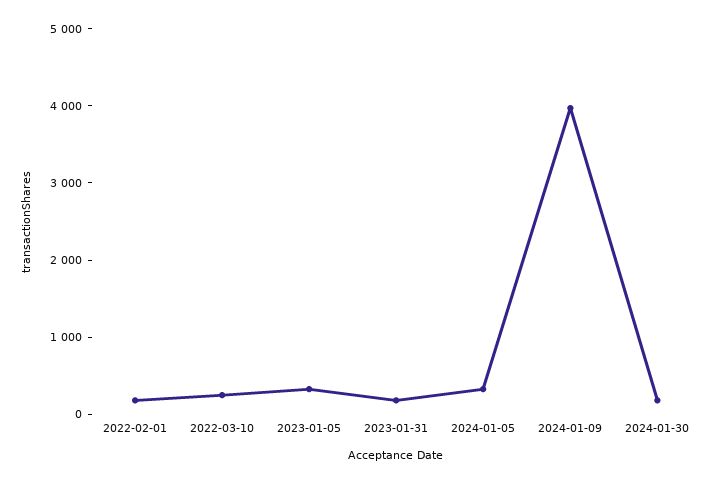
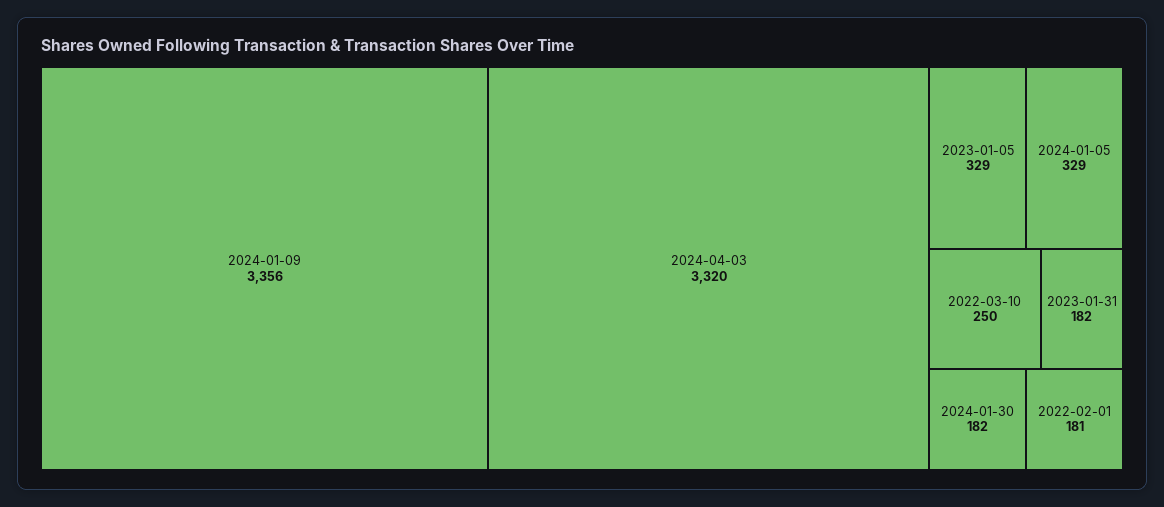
2024-01-09: 4000 -> 3356
2024-04-03: none -> 3320

